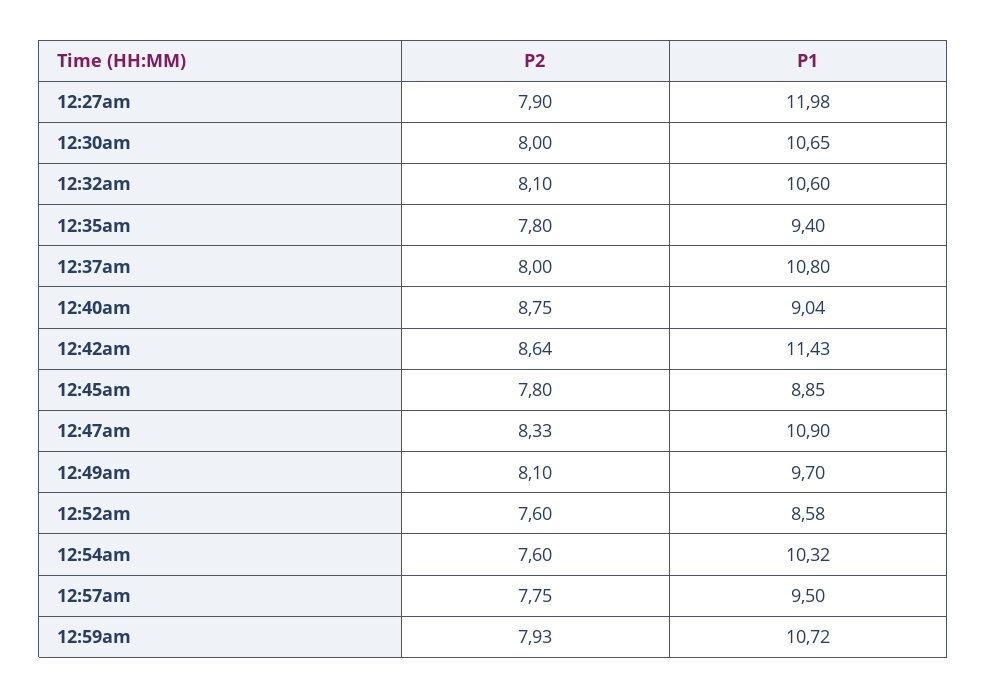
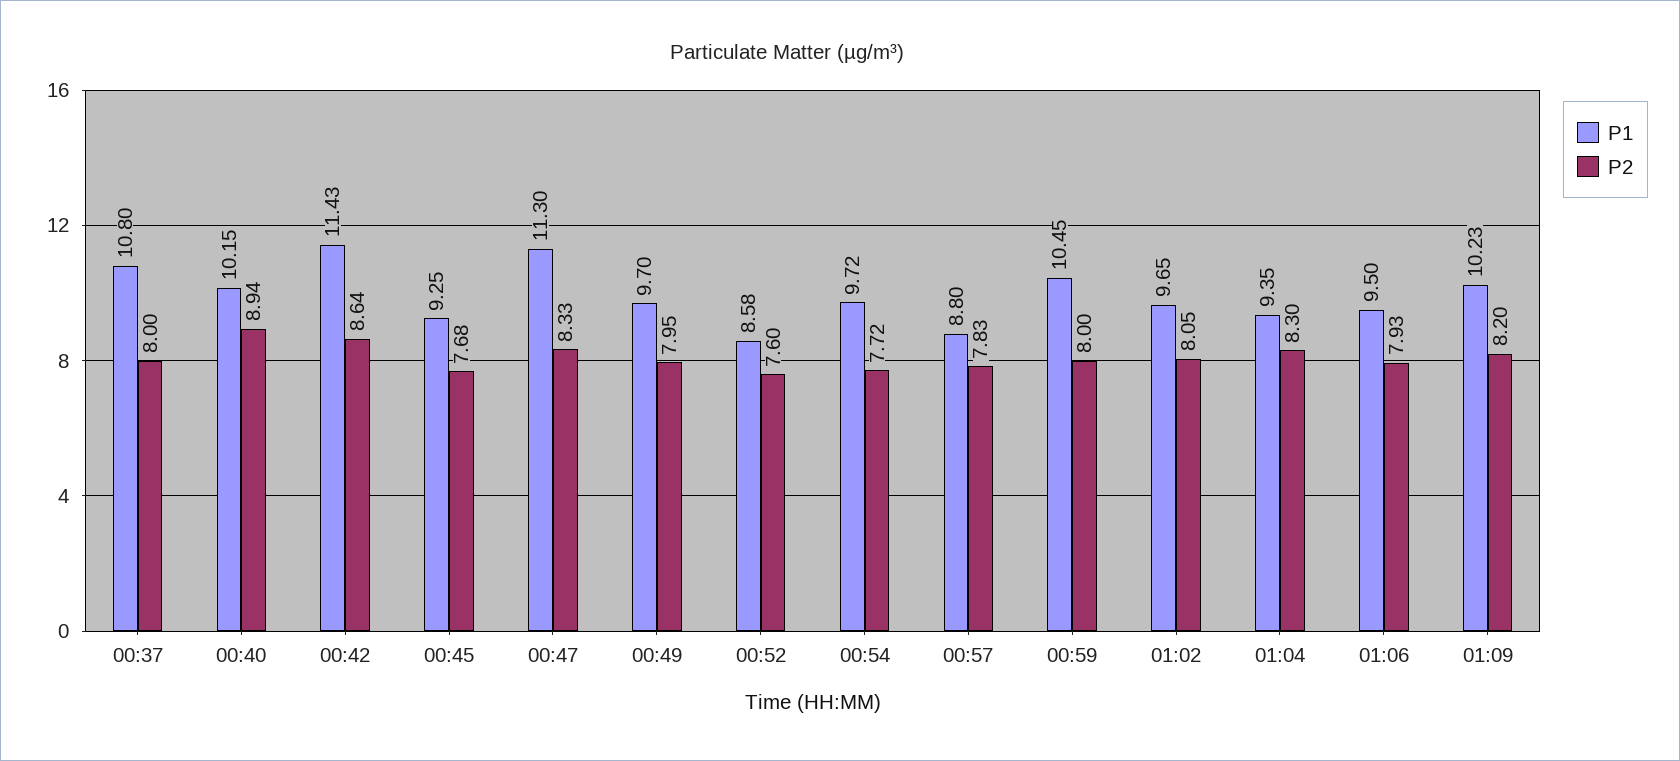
P2, 12:27am: 7.9 -> none
P1, 12:27am: 11.98 -> none
P2, 12:30am: 8 -> none
P1, 12:30am: 10.65 -> none
P2, 12:32am: 8.1 -> none
P1, 12:32am: 10.6 -> none
P2, 12:35am: 7.8 -> none
P1, 12:35am: 9.4 -> none
P2, 12:40am: 8.75 -> 8.94
P1, 12:40am: 9.04 -> 10.15
P2, 12:45am: 7.8 -> 7.68
P1, 12:45am: 8.85 -> 9.25
P1, 12:47am: 10.9 -> 11.3
P2, 12:49am: 8.1 -> 7.95
P2, 12:54am: 7.6 -> 7.72
P1, 12:54am: 10.32 -> 9.72
P2, 12:57am: 7.75 -> 7.83
P1, 12:57am: 9.5 -> 8.8
P2, 12:59am: 7.93 -> 8
P1, 12:59am: 10.72 -> 10.45
P1, 01:02: none -> 9.65
P2, 01:02: none -> 8.05
P1, 01:04: none -> 9.35
P2, 01:04: none -> 8.3
P1, 01:06: none -> 9.5
P2, 01:06: none -> 7.93
P1, 01:09: none -> 10.23
P2, 01:09: none -> 8.2

